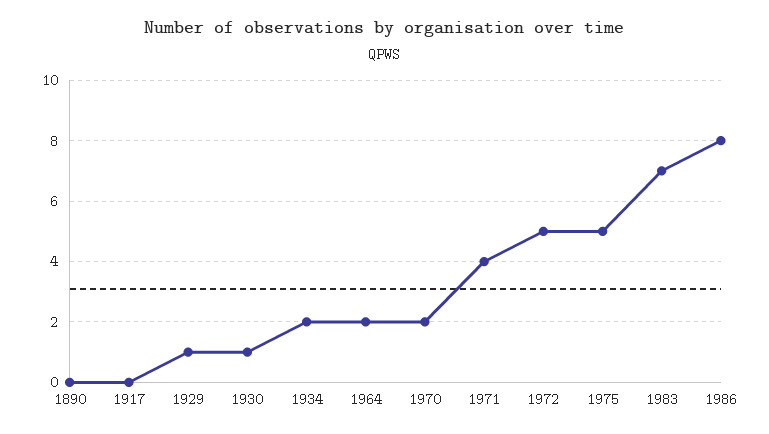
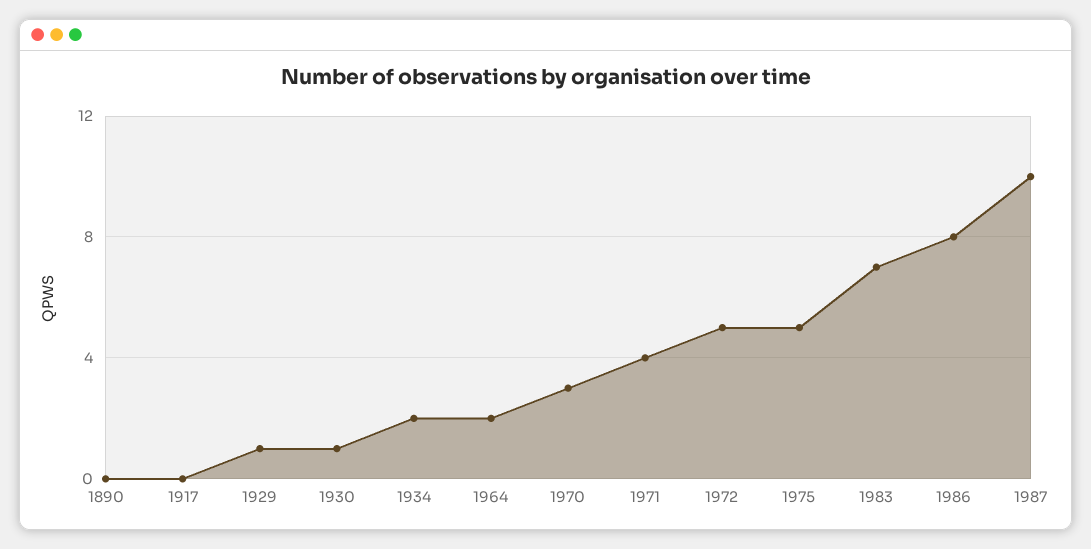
1970: 2 -> 3
1987: none -> 10

